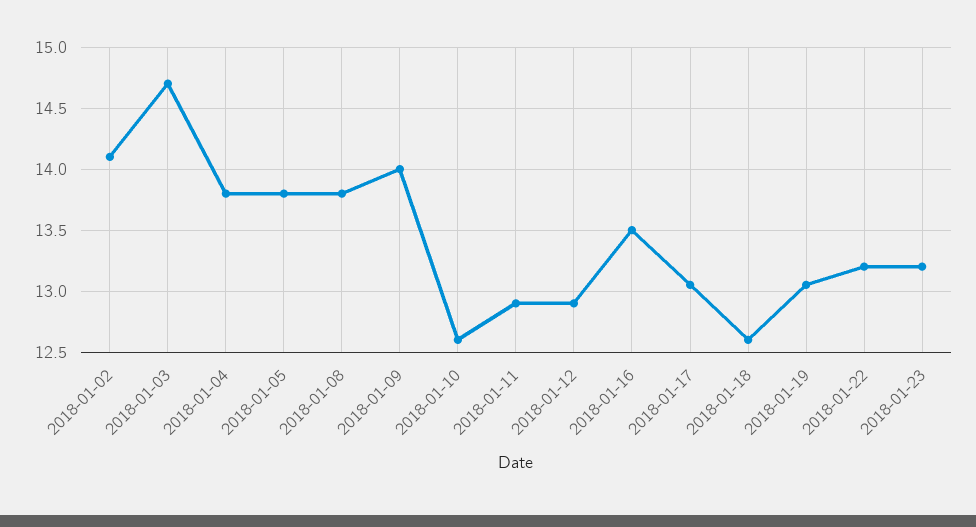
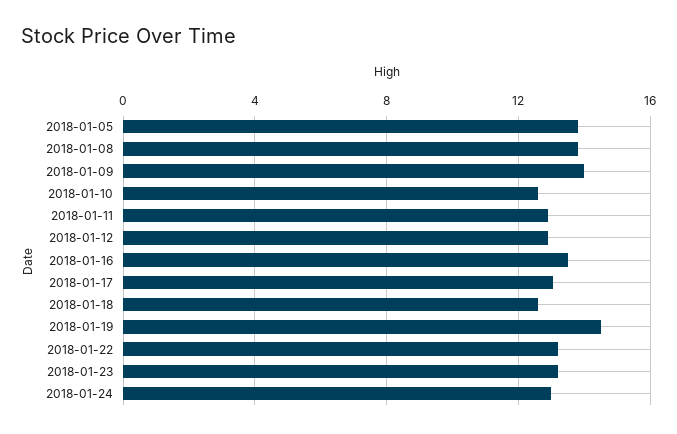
2018-01-02: 14.1 -> none
2018-01-03: 14.7 -> none
2018-01-04: 13.8 -> none
2018-01-19: 13.05 -> 14.5
2018-01-24: none -> 13

